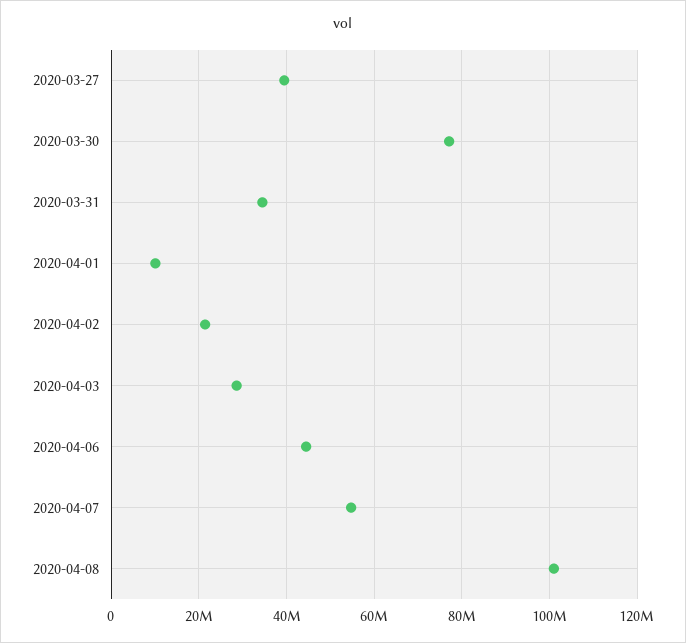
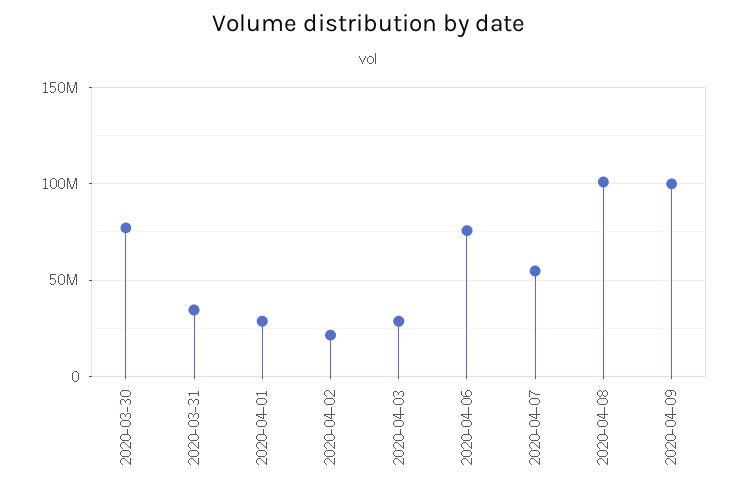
2020-03-27: 40000000 -> none
2020-04-01: 10000000 -> 30000000
2020-04-06: 44000000 -> 75000000
2020-04-09: none -> 100000000

